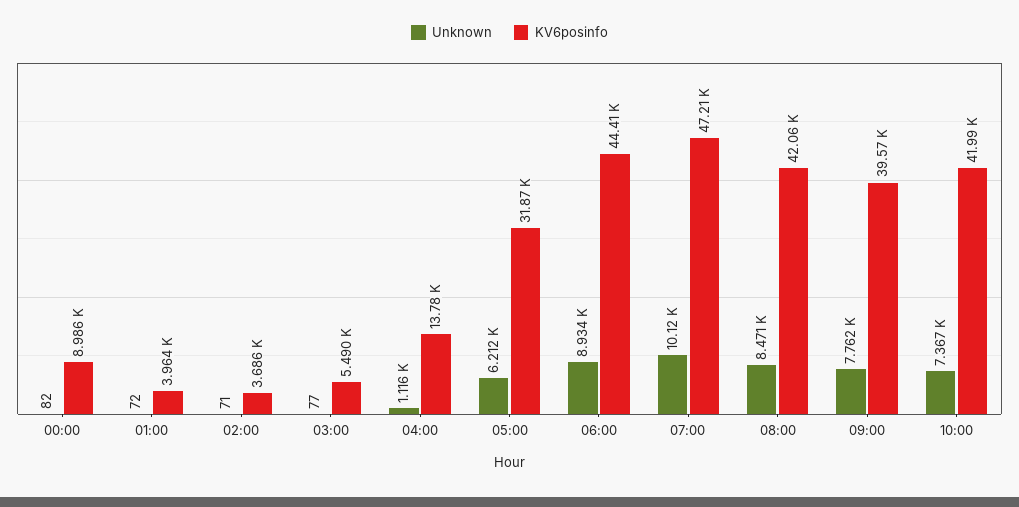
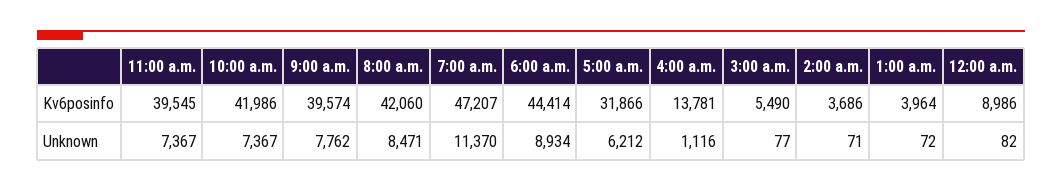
Unknown, 07:00: 10120 -> 11370
KV6posinfo, 11:00 a.m.: none -> 39545
Unknown, 11:00 a.m.: none -> 7367

